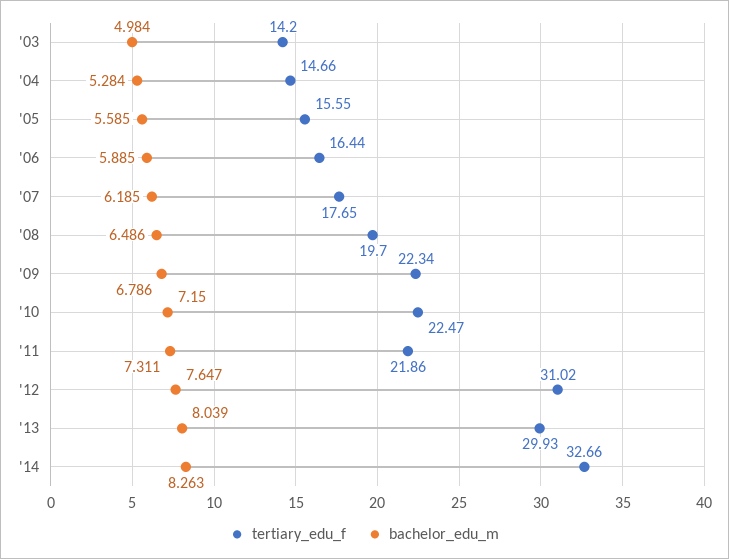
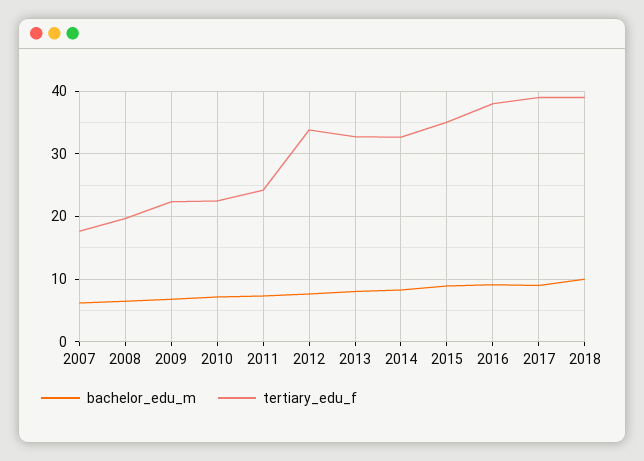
tertiary_edu_f, '03: 14.2 -> none
bachelor_edu_m, '03: 4.984 -> none
tertiary_edu_f, '04: 14.66 -> none
bachelor_edu_m, '04: 5.284 -> none
tertiary_edu_f, '05: 15.55 -> none
bachelor_edu_m, '05: 5.585 -> none
tertiary_edu_f, '06: 16.44 -> none
bachelor_edu_m, '06: 5.885 -> none
tertiary_edu_f, '11: 21.86 -> 24
tertiary_edu_f, '12: 31.02 -> 34
tertiary_edu_f, '13: 29.93 -> 33
bachelor_edu_m, 2015: none -> 9
tertiary_edu_f, 2015: none -> 35
bachelor_edu_m, 2016: none -> 9
tertiary_edu_f, 2016: none -> 38
bachelor_edu_m, 2017: none -> 9
tertiary_edu_f, 2017: none -> 39
bachelor_edu_m, 2018: none -> 10
tertiary_edu_f, 2018: none -> 39

